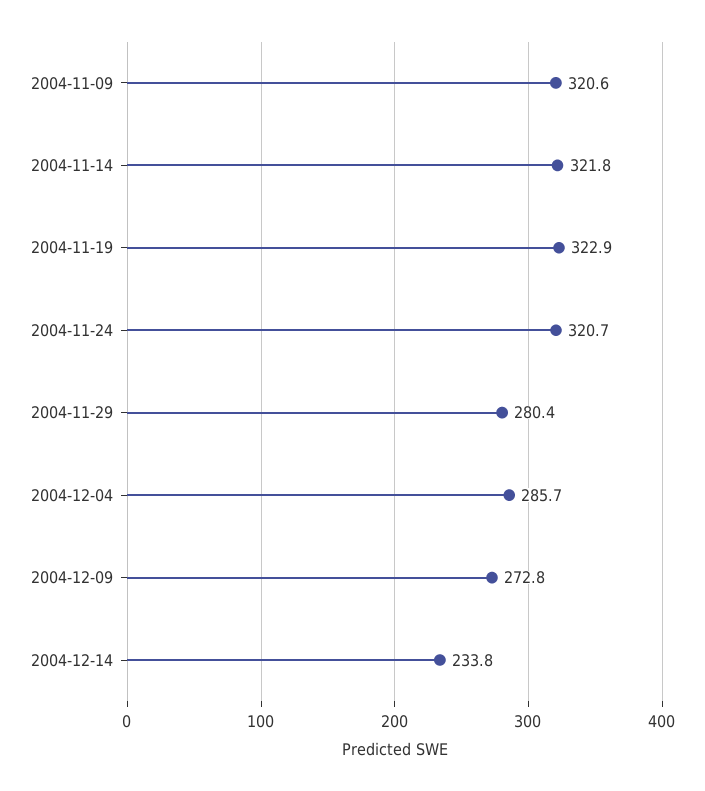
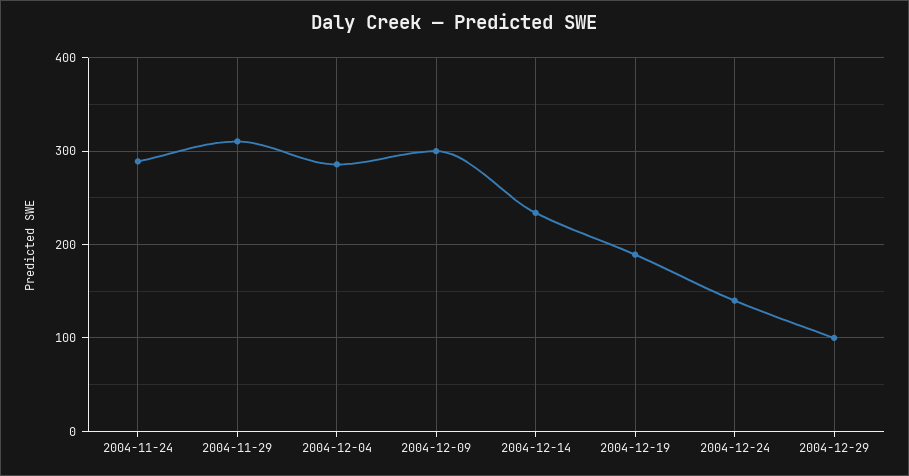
2004-11-09: 320.6 -> none
2004-11-14: 321.8 -> none
2004-11-19: 322.9 -> none
2004-11-24: 320.7 -> 290
2004-11-29: 280.4 -> 310
2004-12-09: 272.8 -> 300
2004-12-19: none -> 190
2004-12-24: none -> 140
2004-12-29: none -> 100

